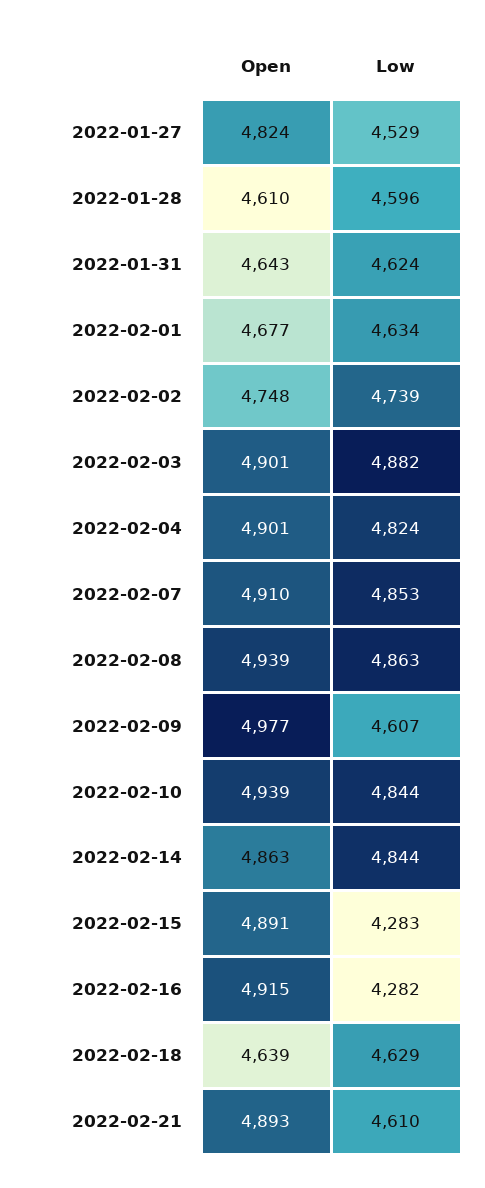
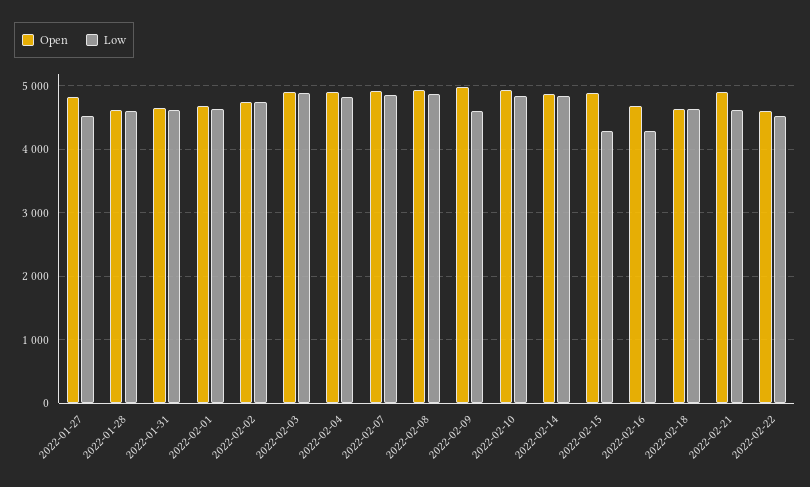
Open, 2022-02-16: 4915 -> 4700
Open, 2022-02-22: none -> 4600
Low, 2022-02-22: none -> 4500

